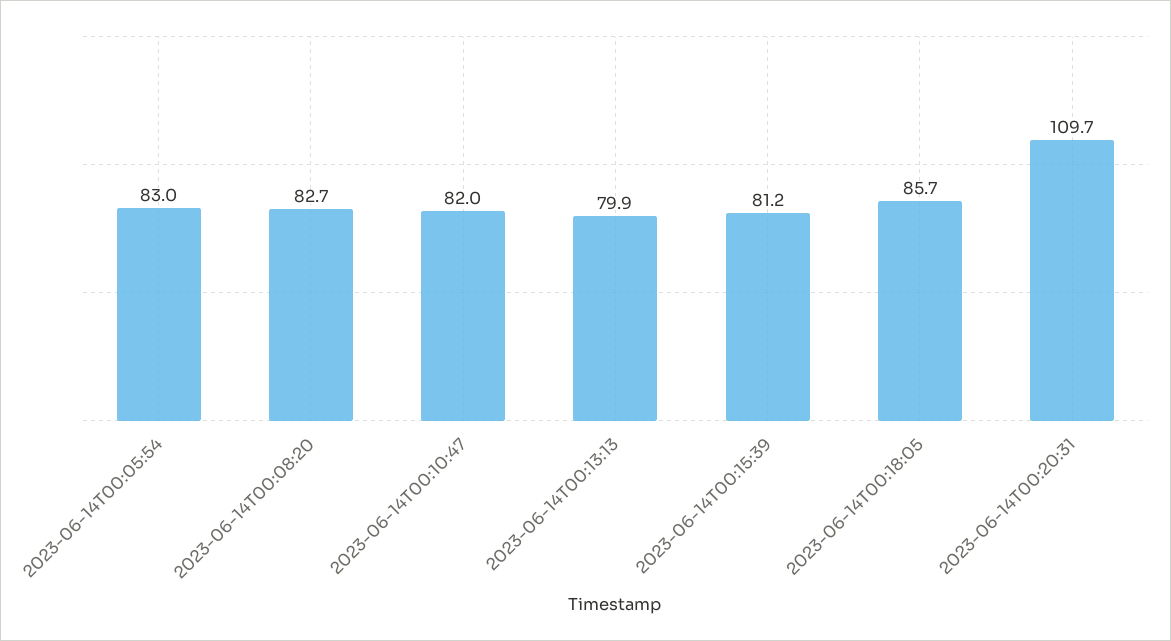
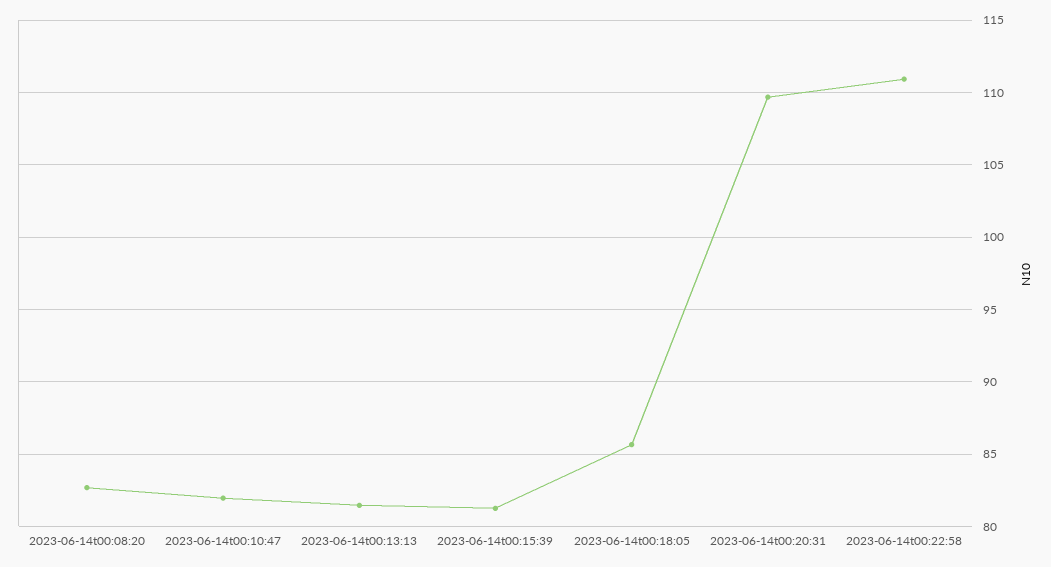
2023-06-14T00:05:54: 83 -> none
2023-06-14T00:13:13: 79.9 -> 81.5
2023-06-14t00:22:58: none -> 111

